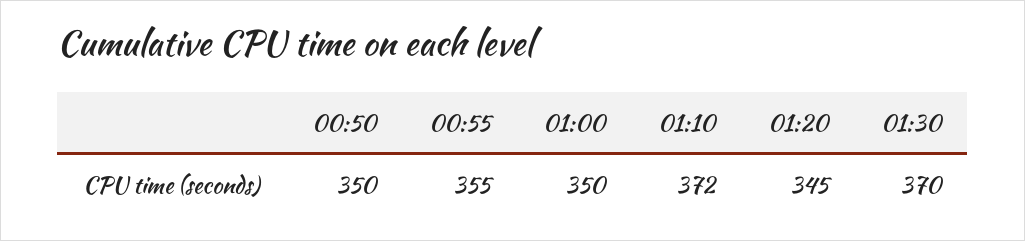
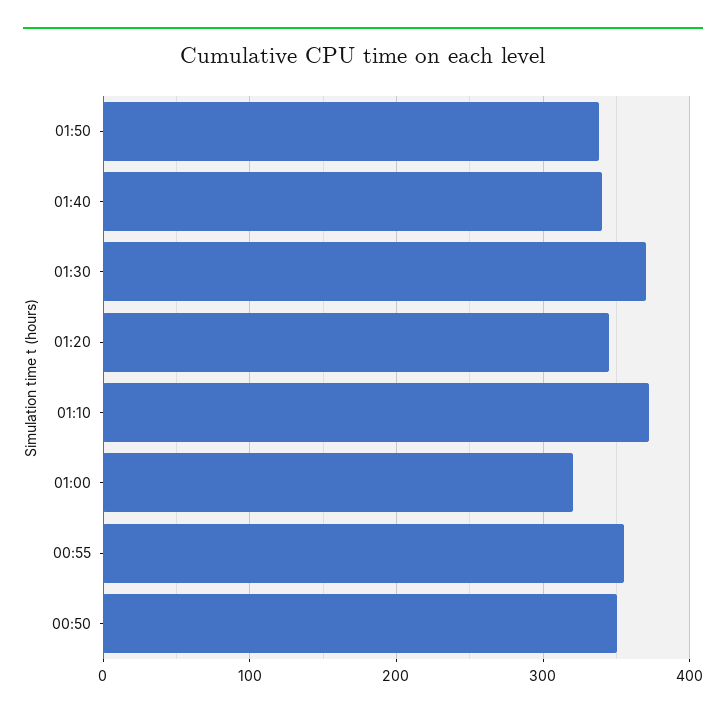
01:00: 350 -> 320
01:50: none -> 340
01:40: none -> 340

